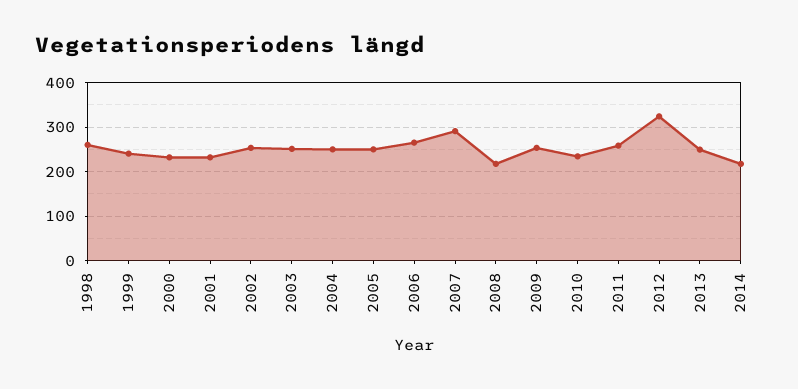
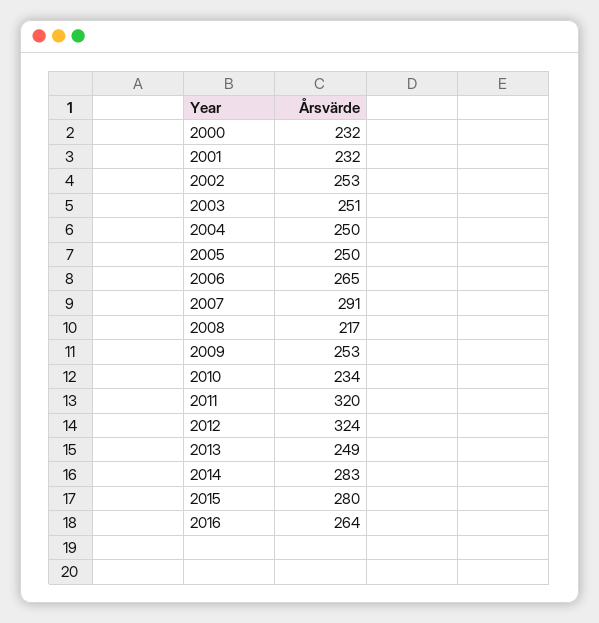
1998: 260 -> none
1999: 240 -> none
2011: 260 -> 320
2014: 220 -> 283
2015: none -> 280
2016: none -> 264

